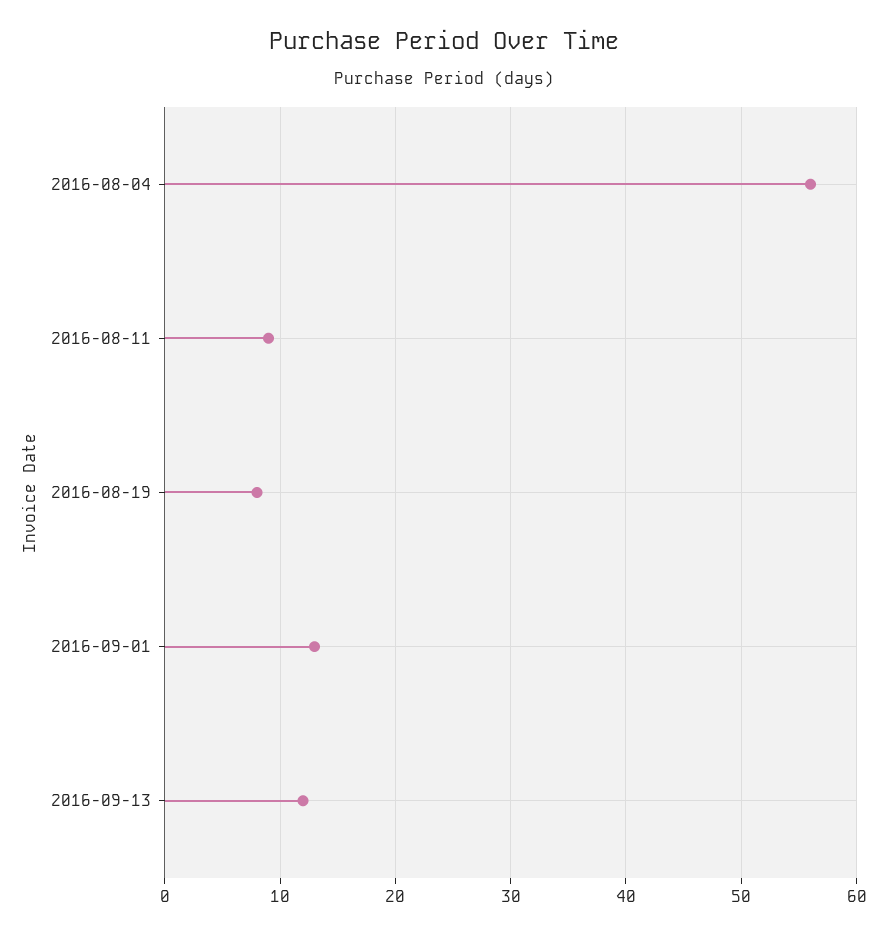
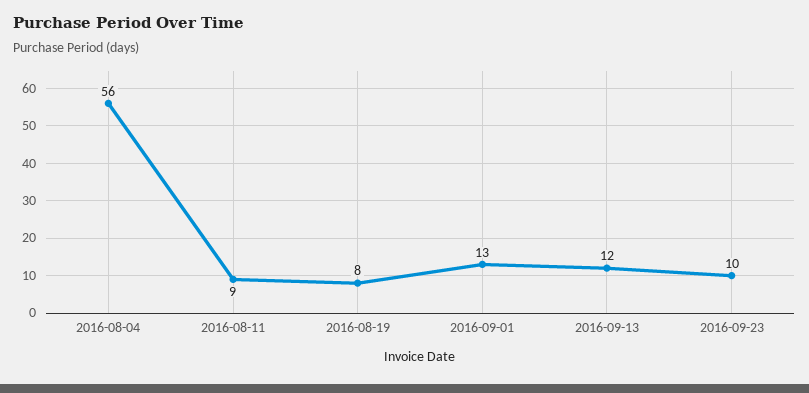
2016-09-23: none -> 10

